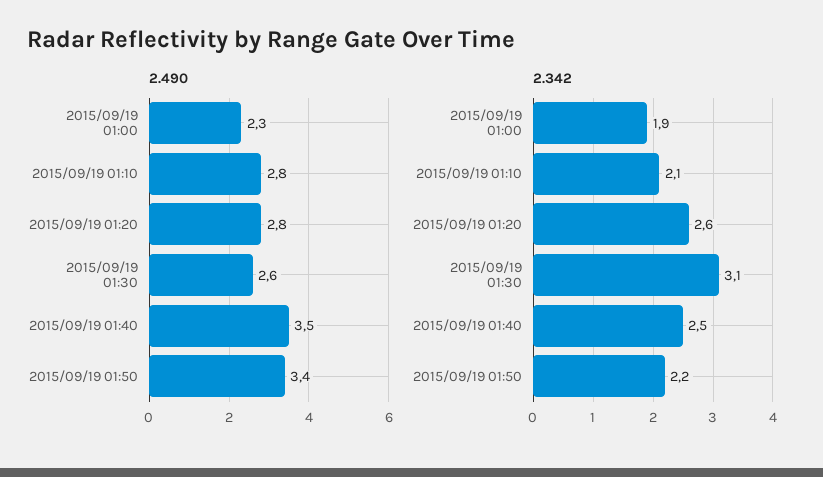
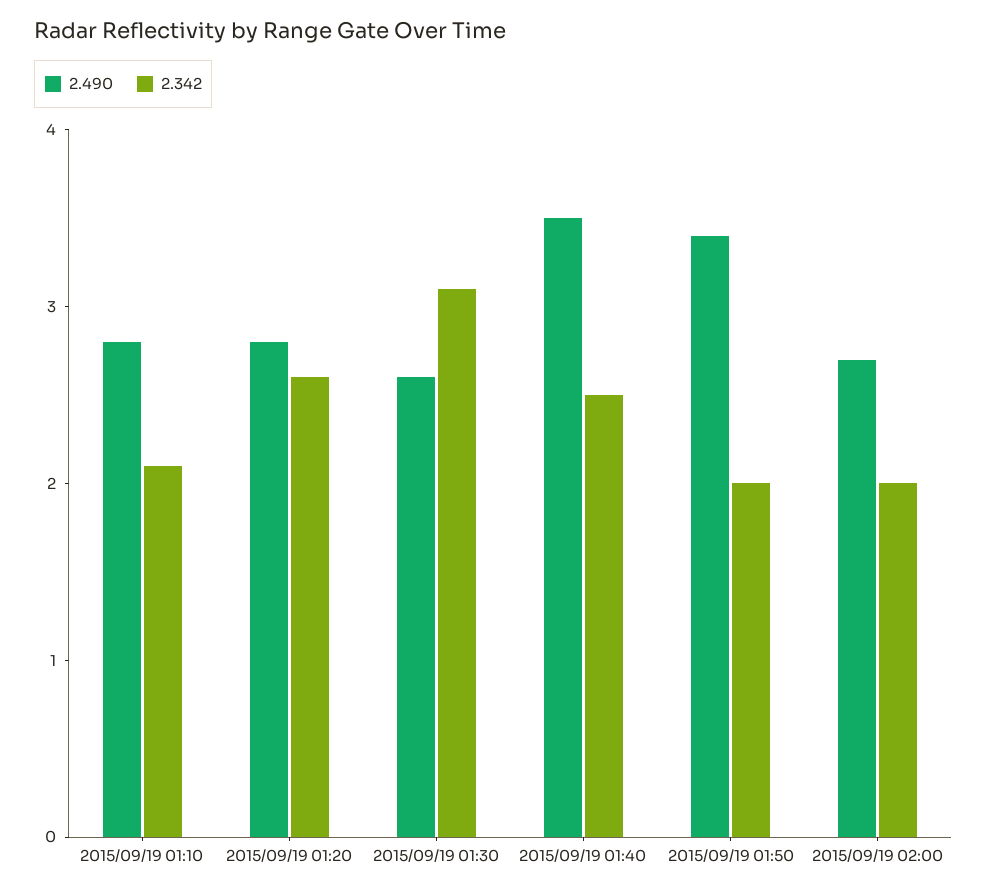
2.490, 2015/09/19 01:00: 2.3 -> none
2.342, 2015/09/19 01:00: 1.9 -> none
2.342, 2015/09/19 01:50: 2.2 -> 2
2.490, 2015/09/19 02:00: none -> 2.7
2.342, 2015/09/19 02:00: none -> 2

